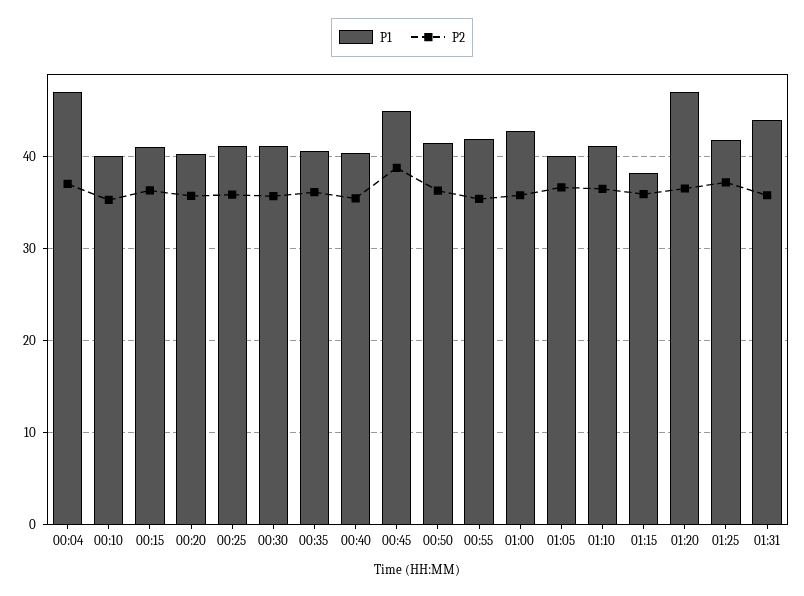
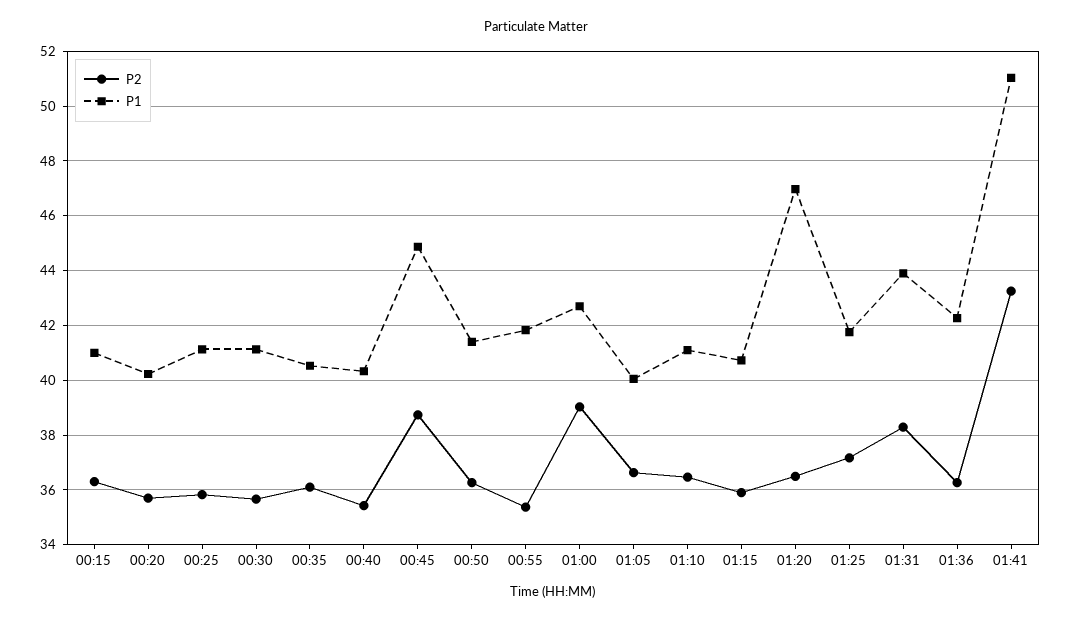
P1, 00:04: 47 -> none
P2, 00:04: 37 -> none
P1, 00:10: 40 -> none
P2, 00:10: 35 -> none
P2, 01:00: 36 -> 39
P1, 01:15: 38 -> 40.75
P2, 01:31: 36 -> 38.25
P2, 01:36: none -> 36.25
P1, 01:36: none -> 42.25
P2, 01:41: none -> 43.25
P1, 01:41: none -> 51

